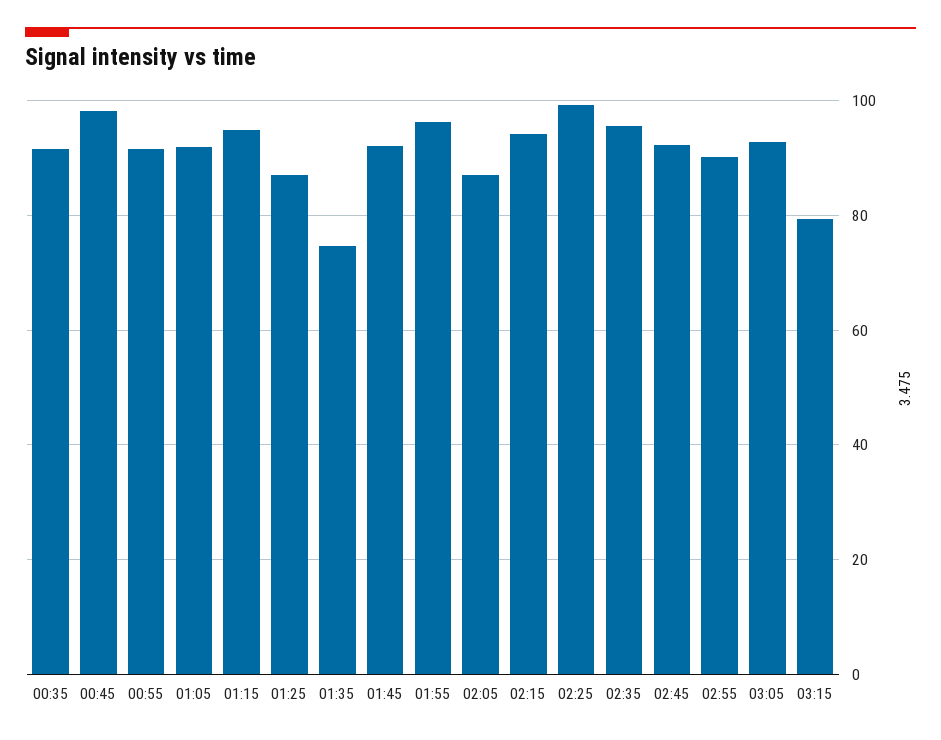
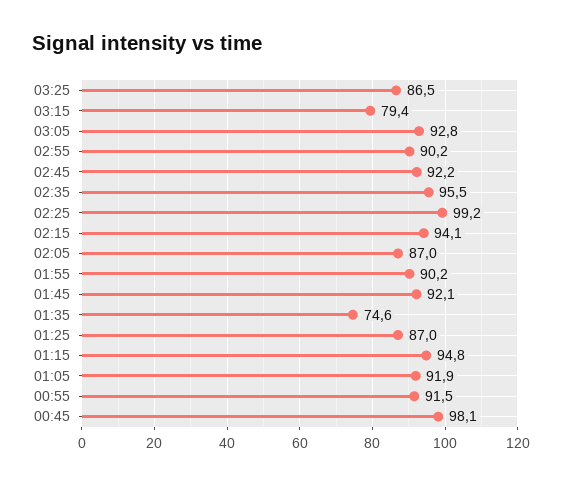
00:35: 92 -> none
01:55: 96 -> 90.2
03:25: none -> 86.5

